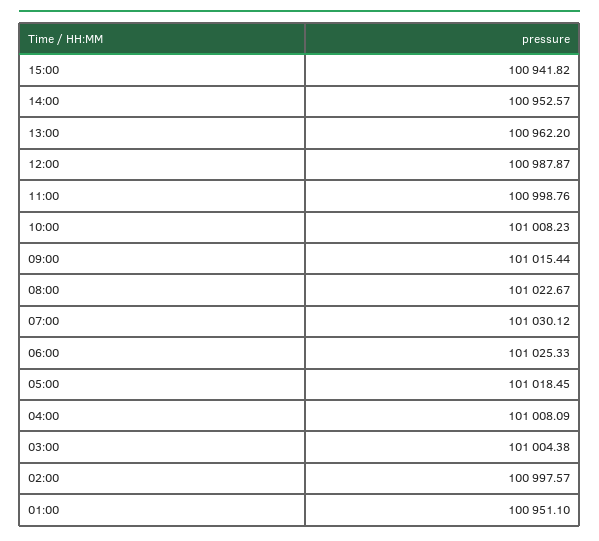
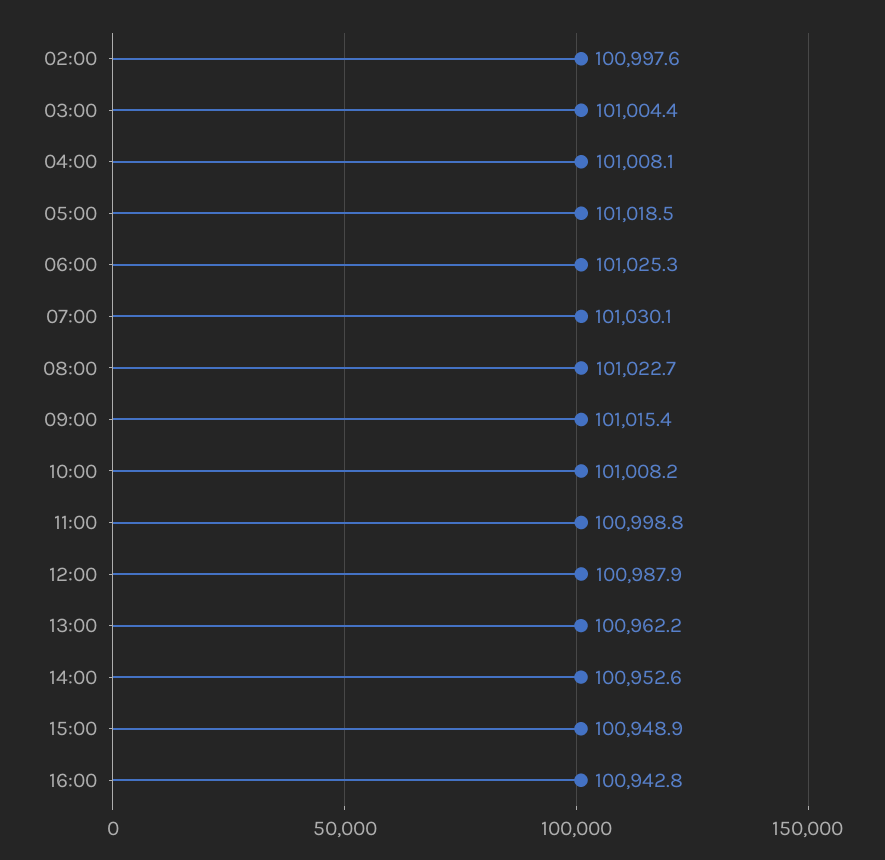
15:00: 100941.82 -> 100948.9
01:00: 100951.1 -> none
16:00: none -> 100942.8

